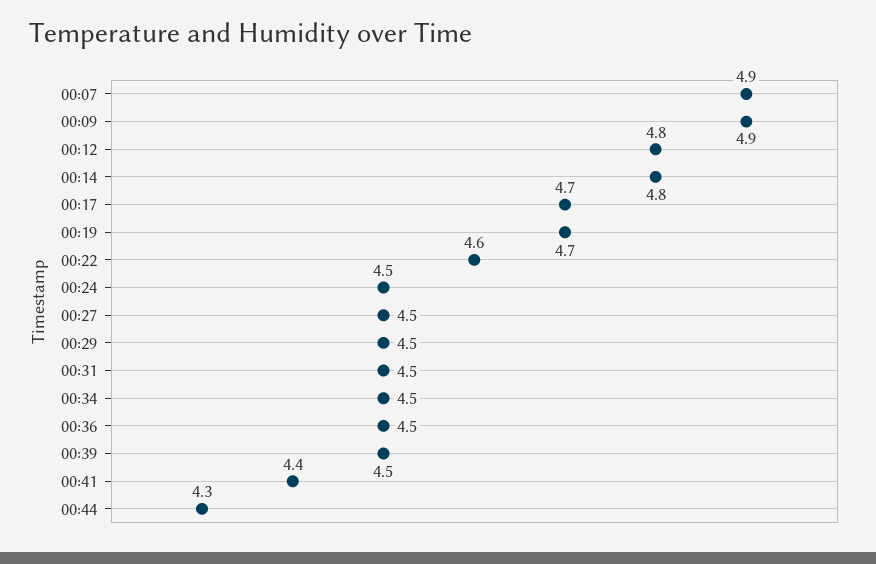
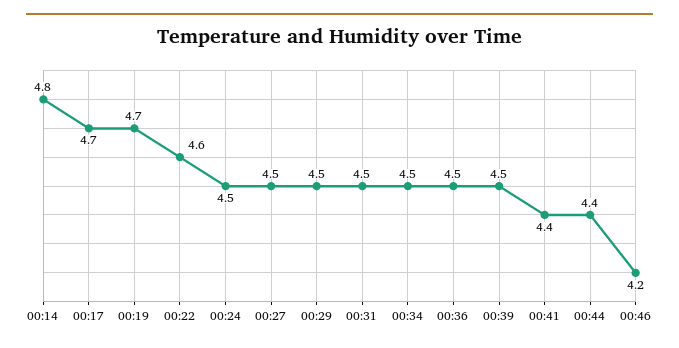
00:07: 4.9 -> none
00:09: 4.9 -> none
00:12: 4.8 -> none
00:44: 4.3 -> 4.4
00:46: none -> 4.2

